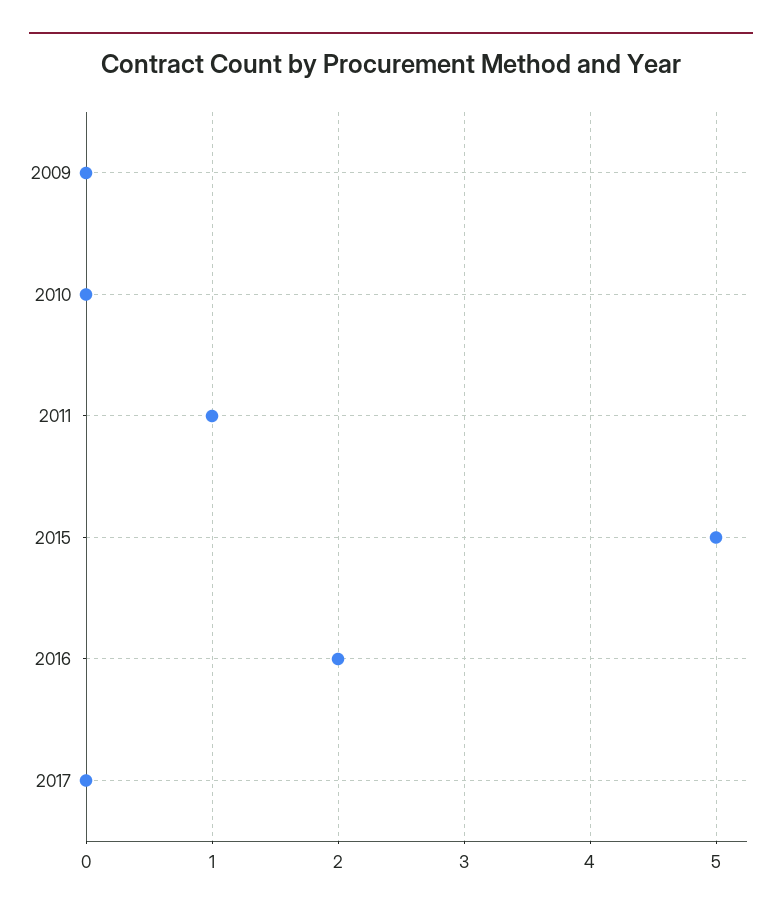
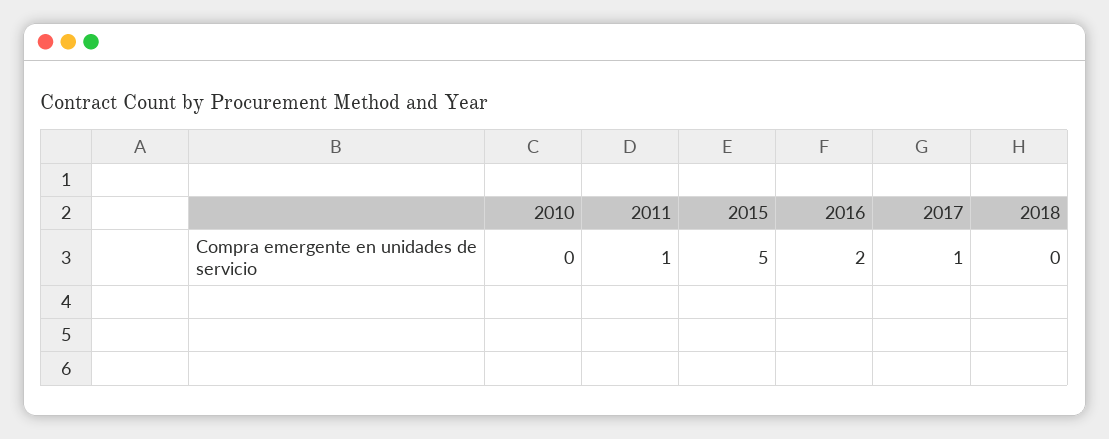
2009: 0 -> none
2017: 0 -> 1
2018: none -> 0

